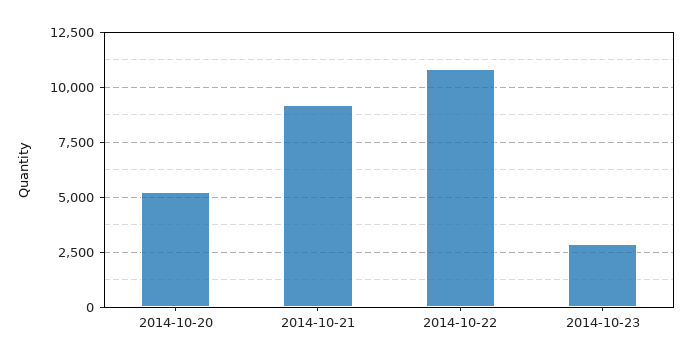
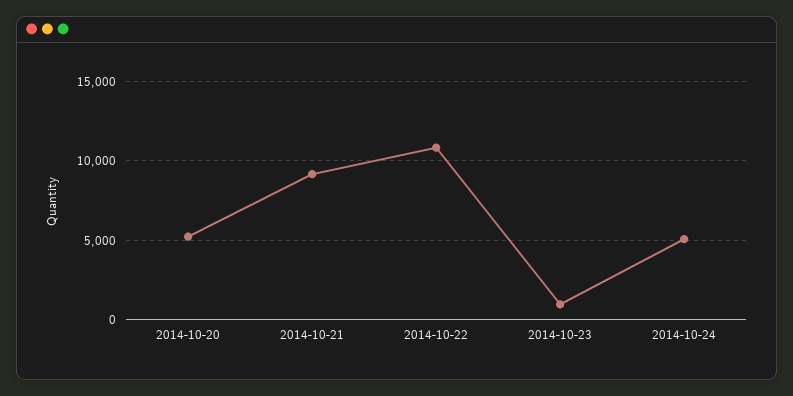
2014-10-23: 3000 -> 1000
2014-10-24: none -> 5000

